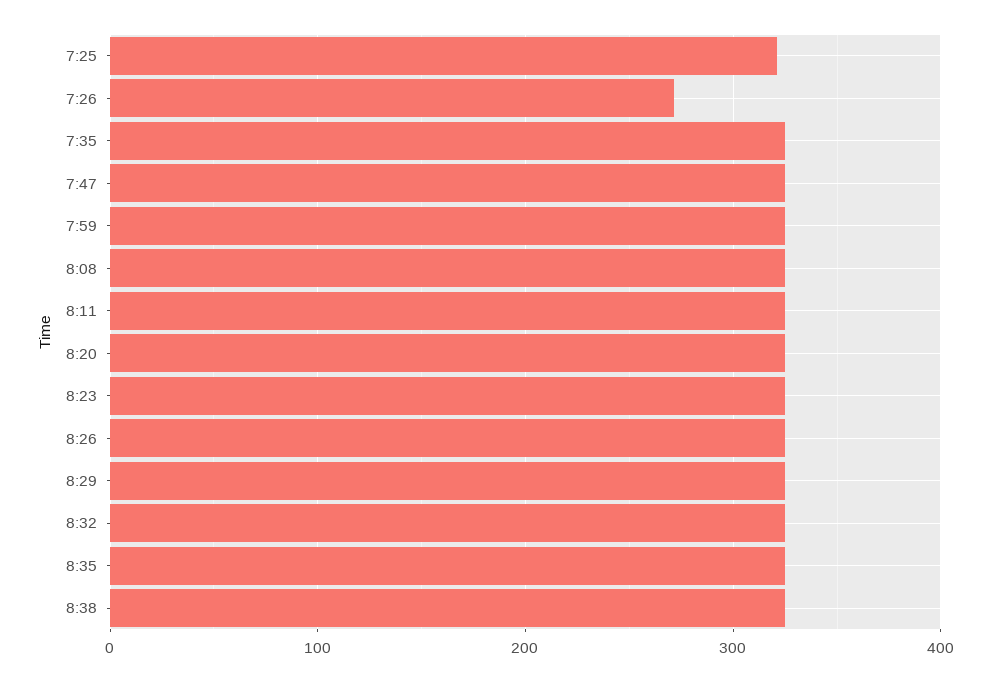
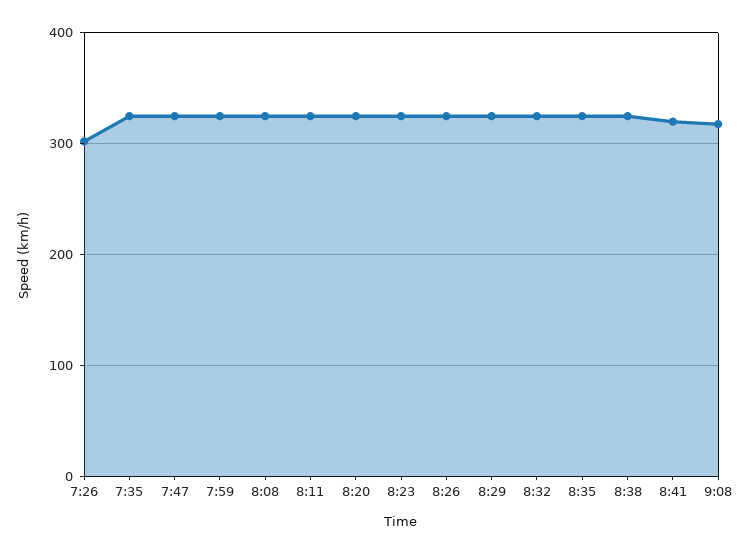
7:25: 320 -> none
7:26: 270 -> 300
8:41: none -> 320
9:08: none -> 320

